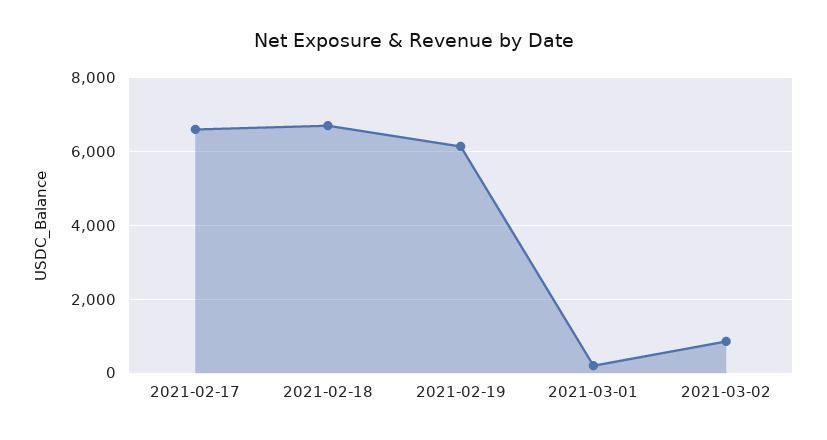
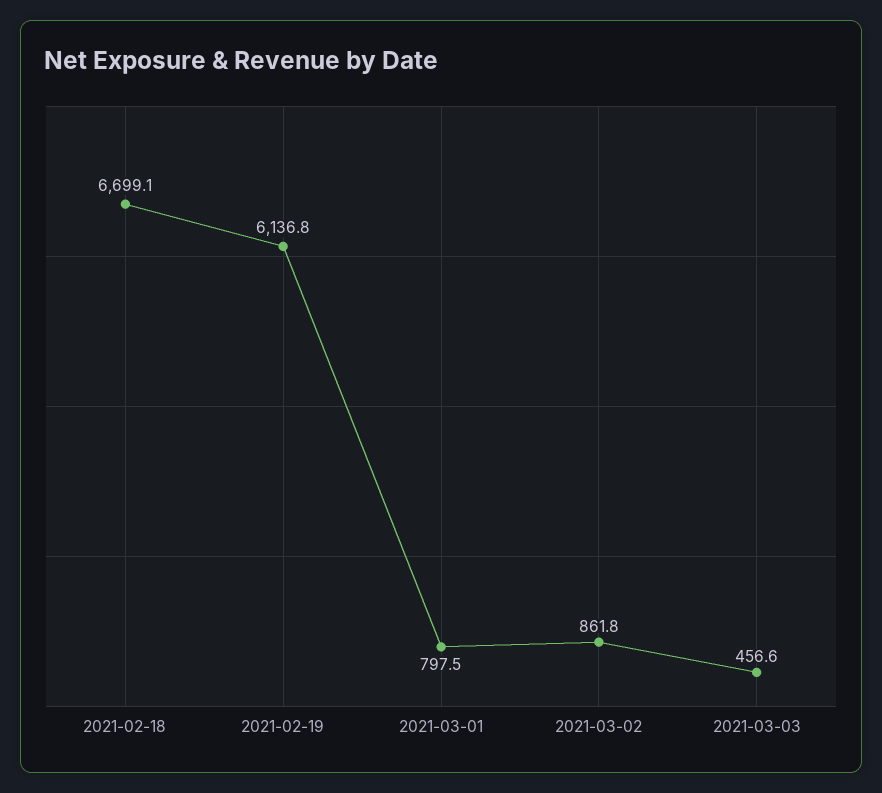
2021-02-17: 6600 -> none
2021-03-01: 200 -> 797.5
2021-03-03: none -> 456.6

